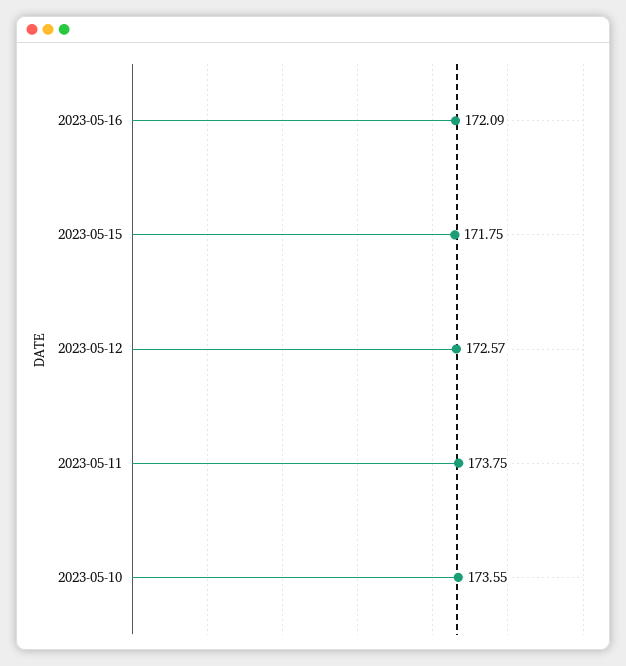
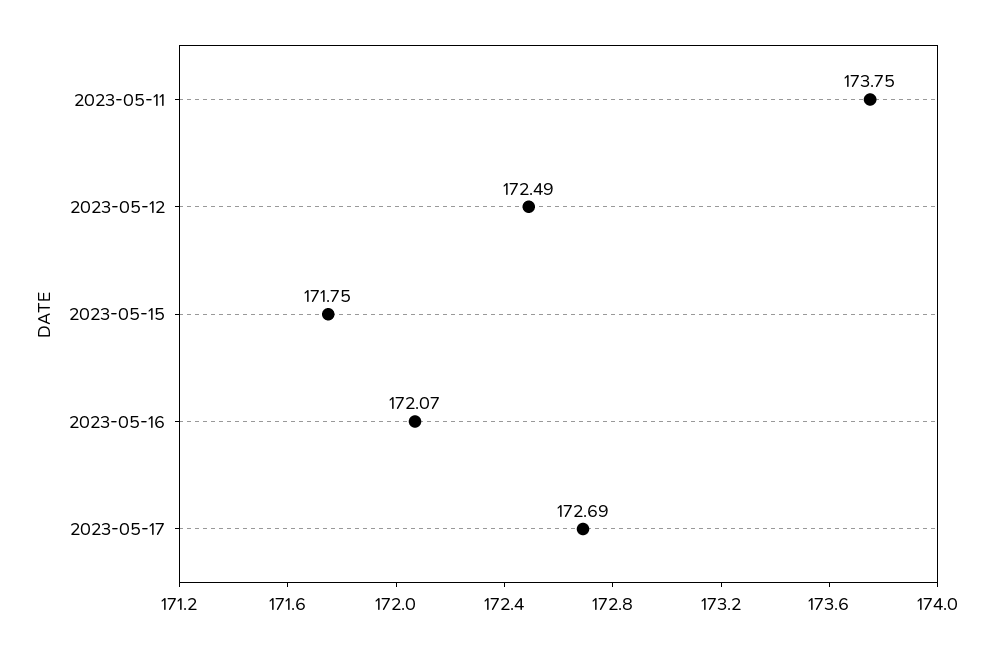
2023-05-16: 172.09 -> 172.07
2023-05-12: 172.57 -> 172.49
2023-05-10: 173.55 -> none
2023-05-17: none -> 172.69

